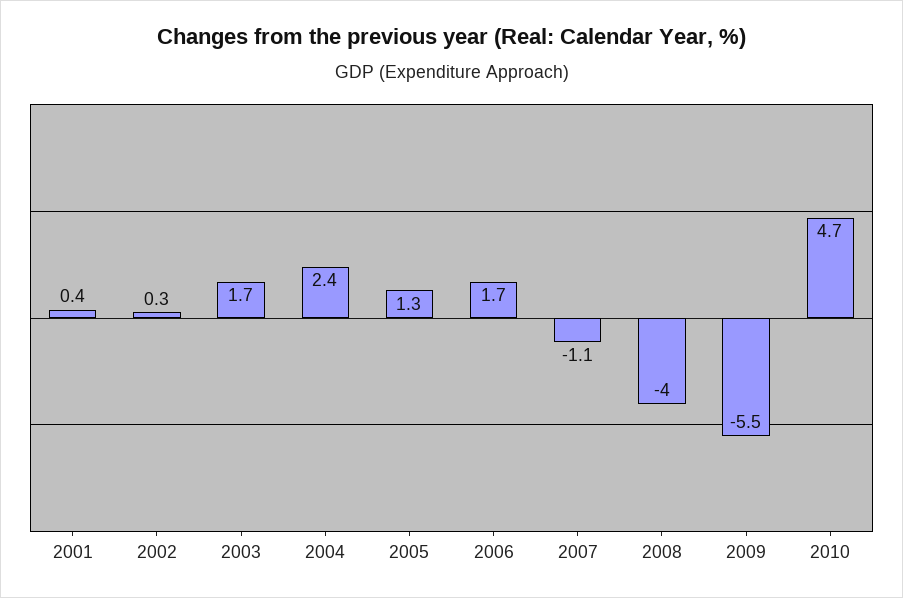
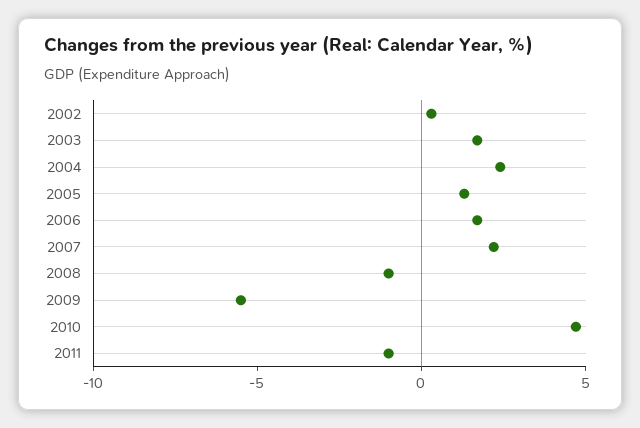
2001: 0.4 -> none
2007: -1.1 -> 2
2008: -4 -> -1
2011: none -> -1

